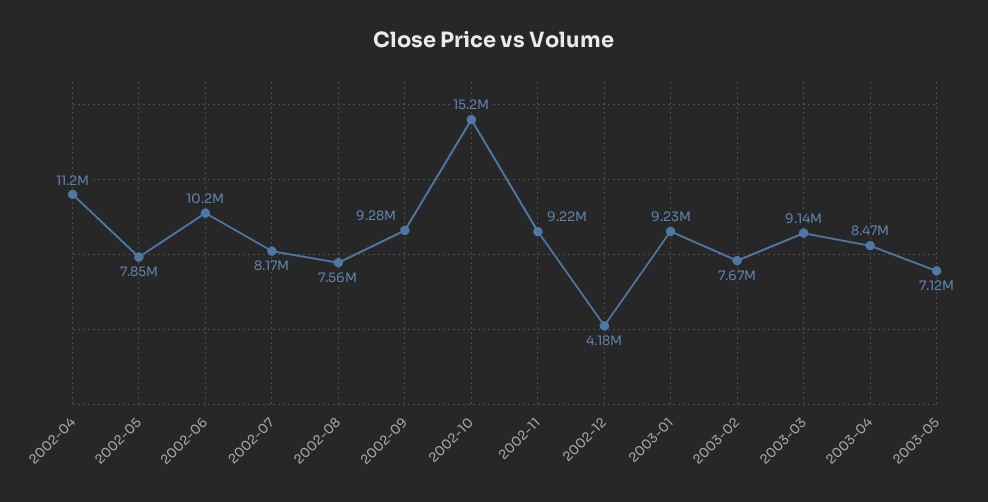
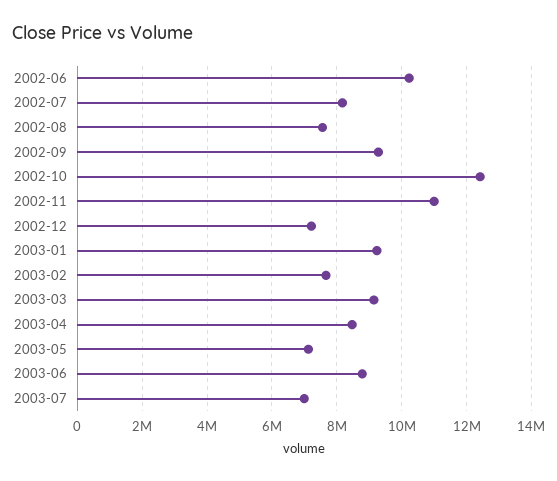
2002-04: 11200000 -> none
2002-05: 7850000 -> none
2002-10: 15200000 -> 12400000
2002-11: 9220000 -> 11000000
2002-12: 4180000 -> 7200000
2003-06: none -> 8800000
2003-07: none -> 7000000

